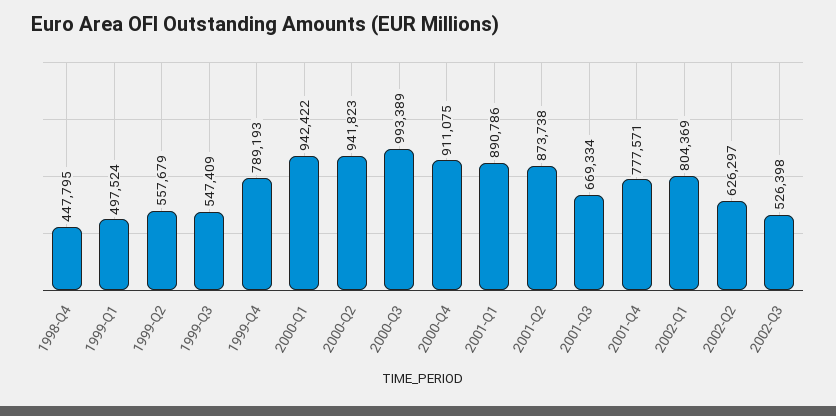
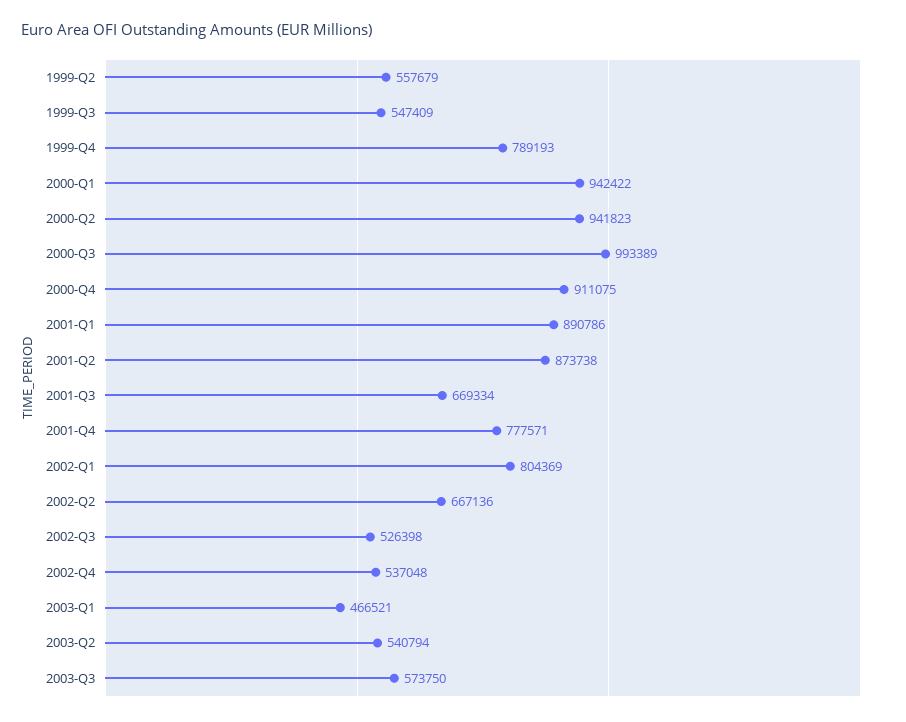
1998-Q4: 447795 -> none
1999-Q1: 497524 -> none
2002-Q2: 626297 -> 667136
2002-Q4: none -> 537048
2003-Q1: none -> 466521
2003-Q2: none -> 540794
2003-Q3: none -> 573750

